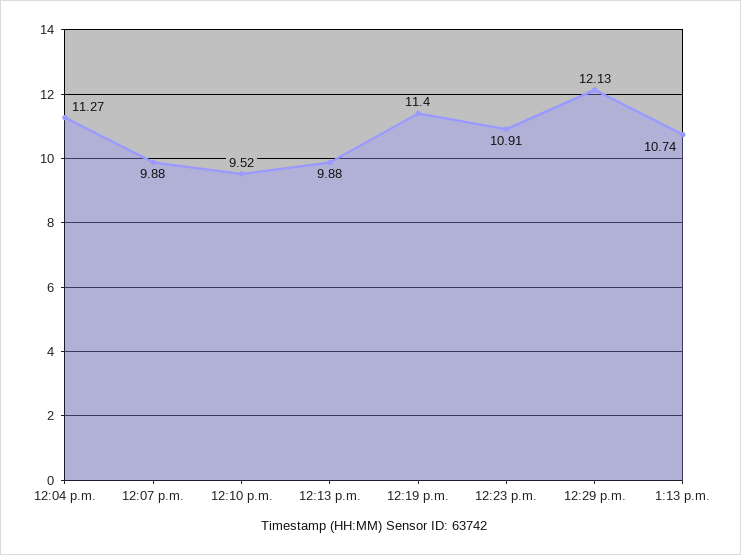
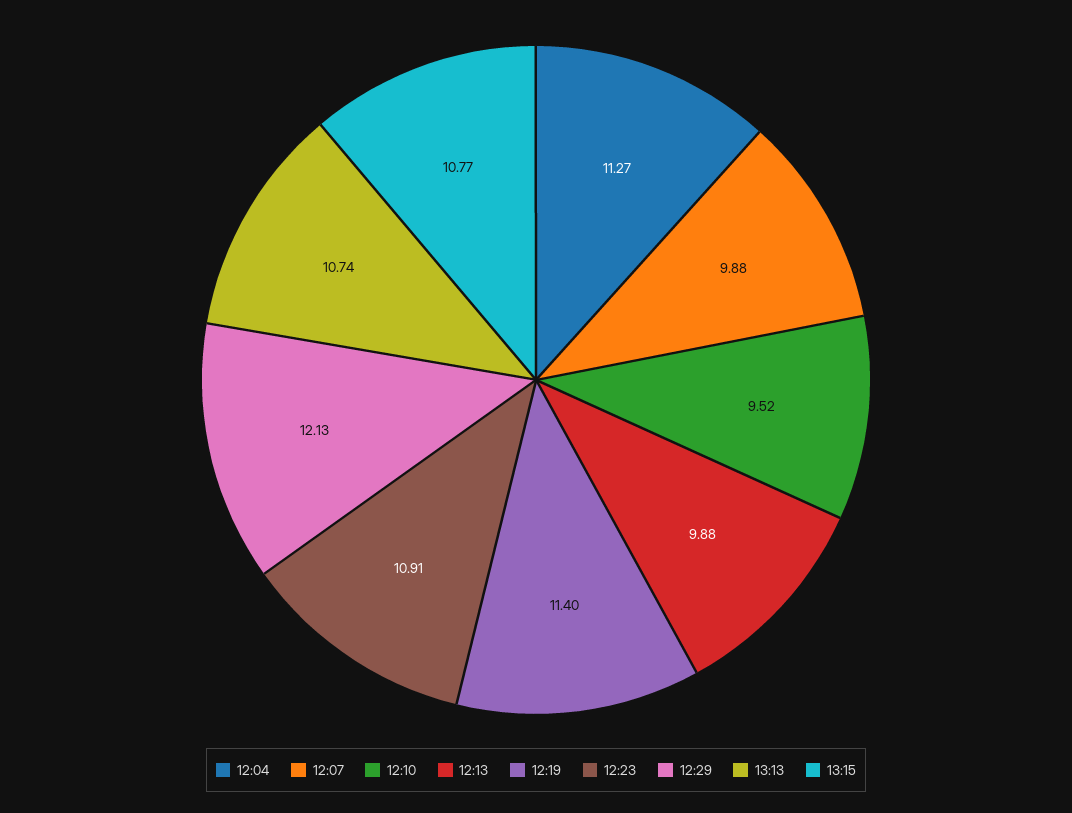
13:15: none -> 10.77

